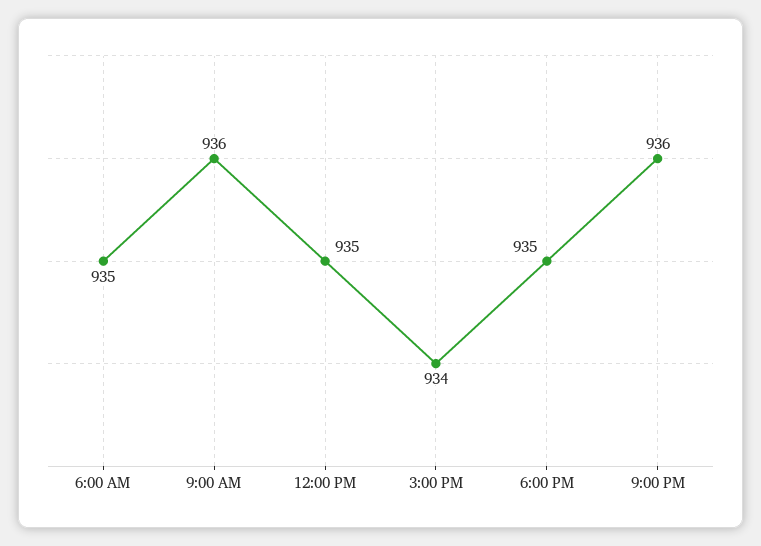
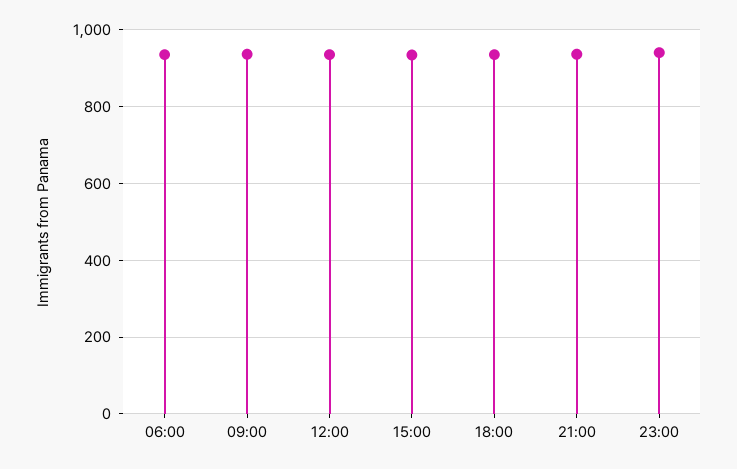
23:00: none -> 940

